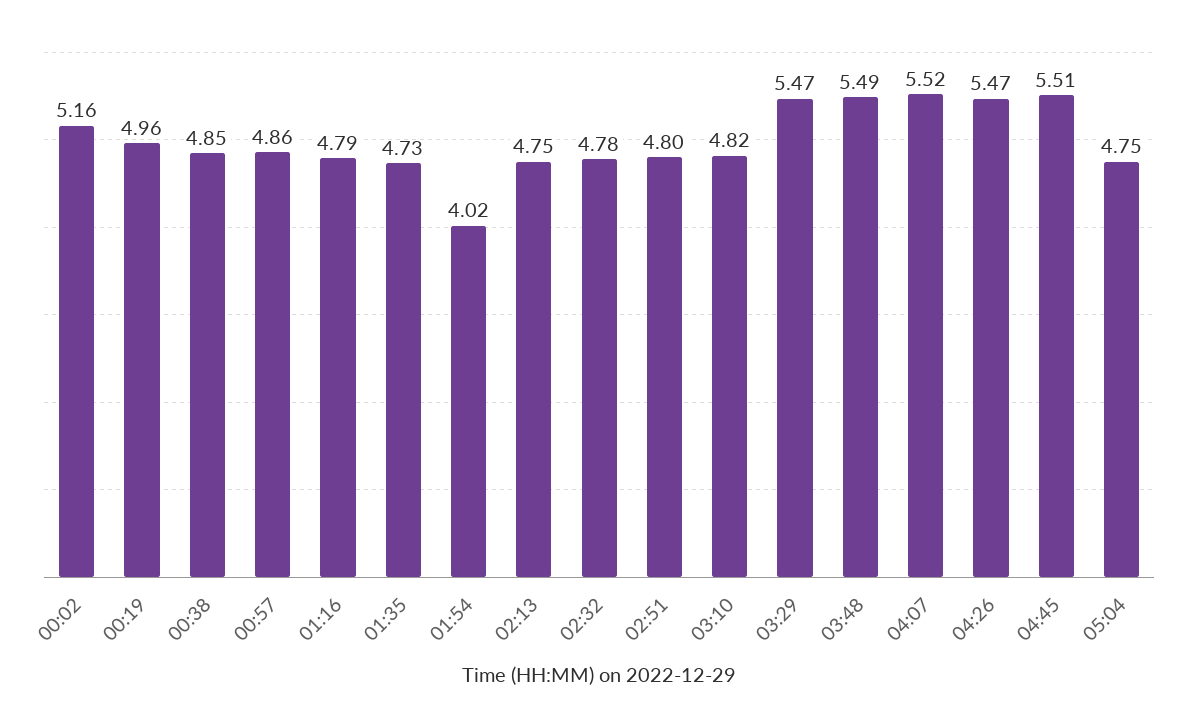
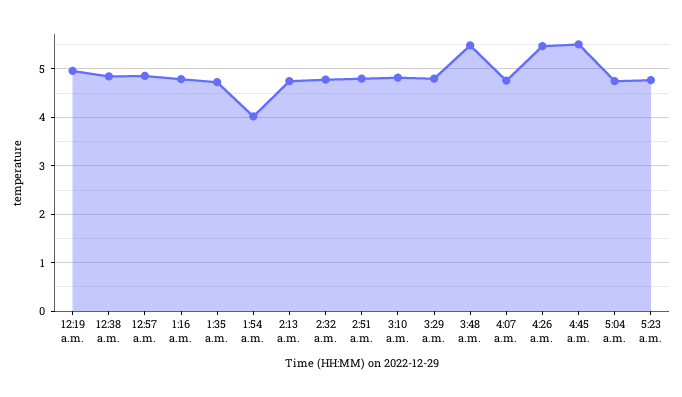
00:02: 5.16 -> none
03:29: 5.47 -> 4.8
04:07: 5.52 -> 4.8
5:23 a.m.: none -> 4.8

